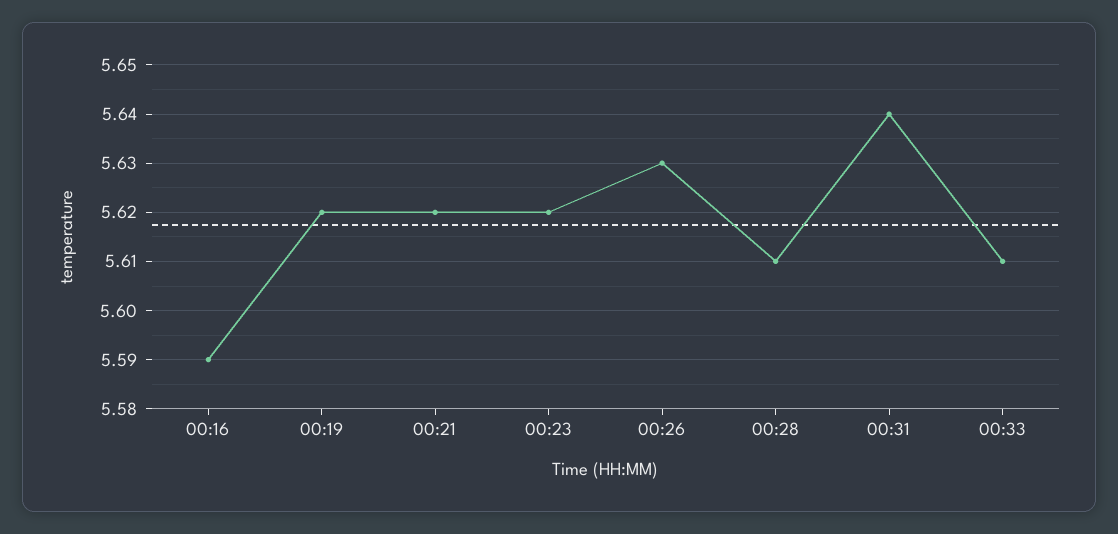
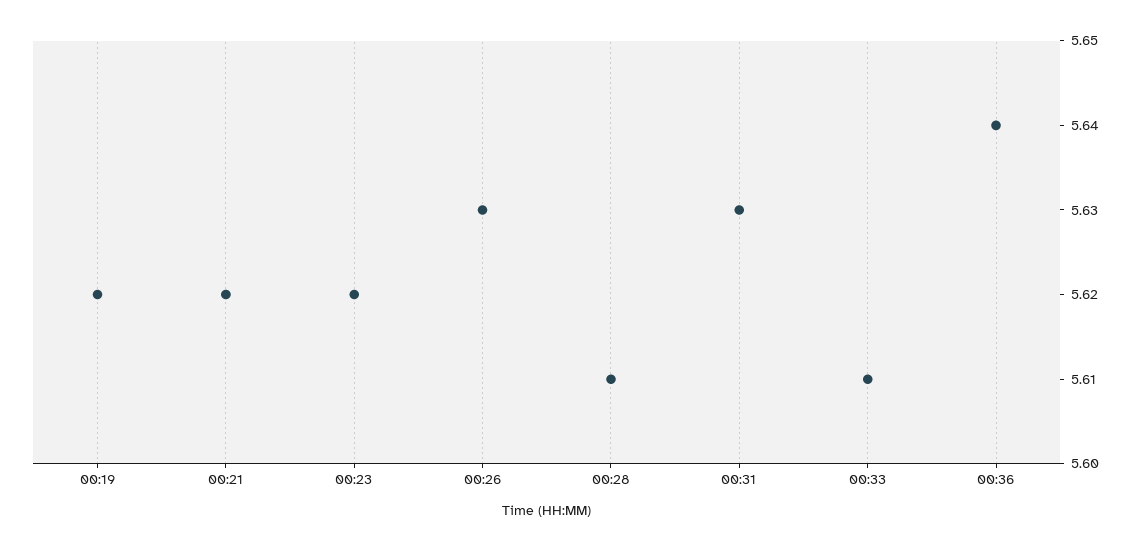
00:16: 5.59 -> none
00:31: 5.64 -> 5.63
00:36: none -> 5.64

